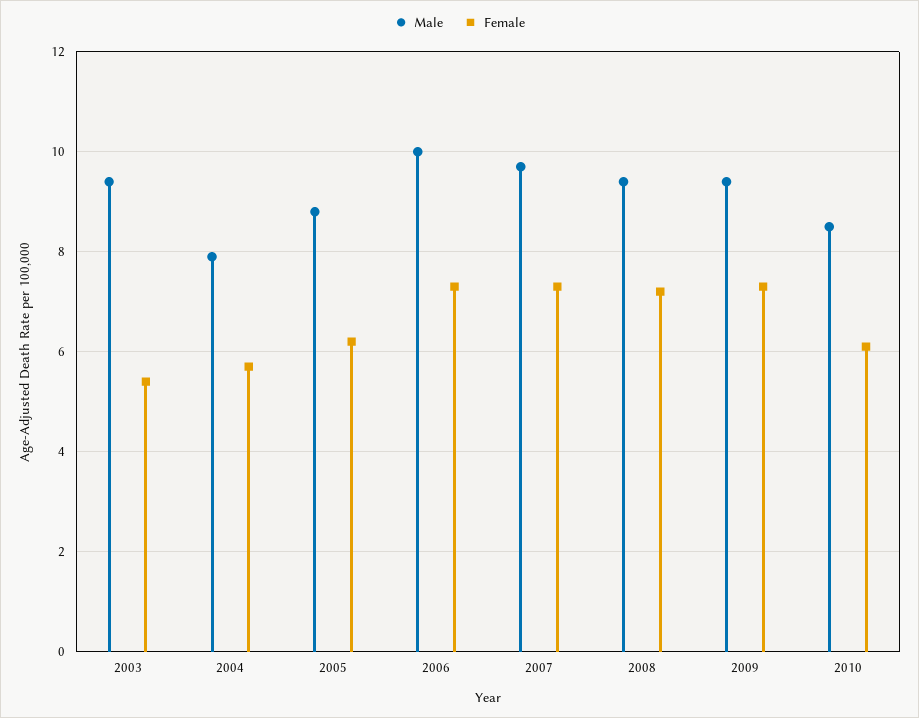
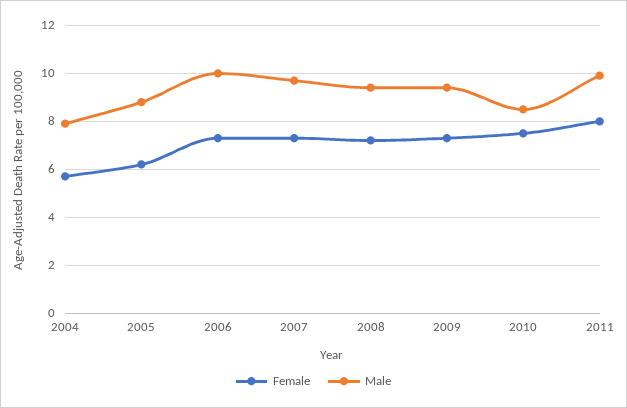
Male, 2003: 9.5 -> none
Female, 2003: 5.5 -> none
Female, 2010: 6 -> 7.5
Female, 2011: none -> 8
Male, 2011: none -> 10

